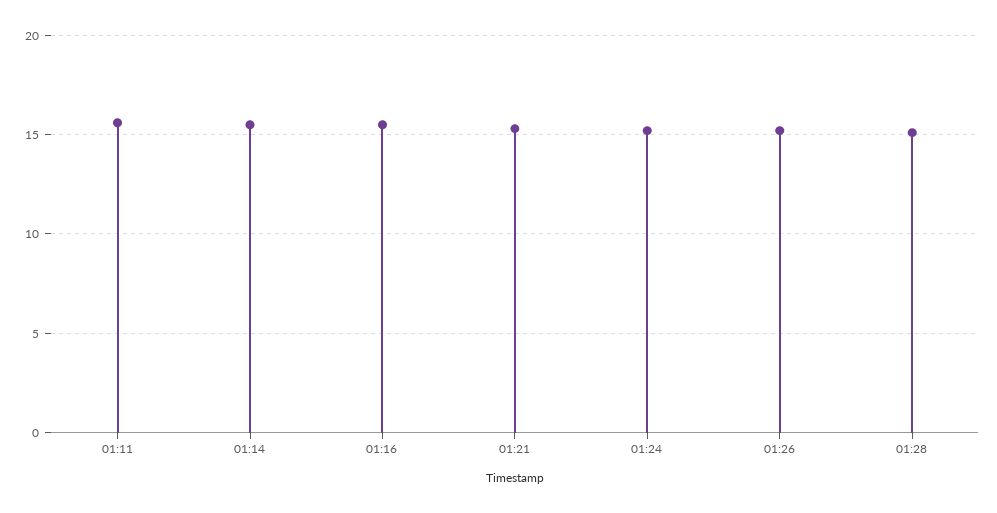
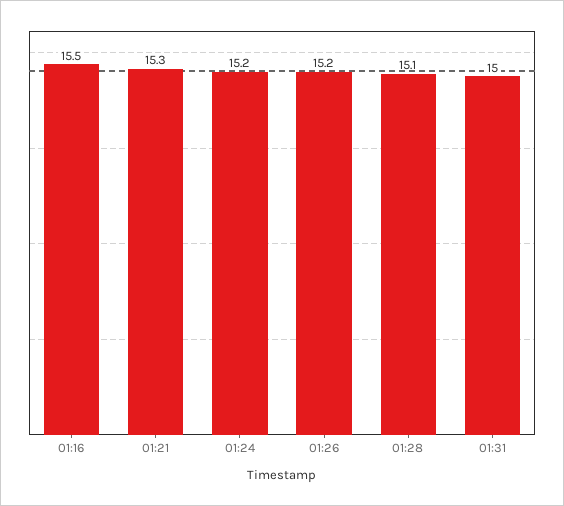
01:11: 15.5 -> none
01:14: 15.5 -> none
01:31: none -> 15

